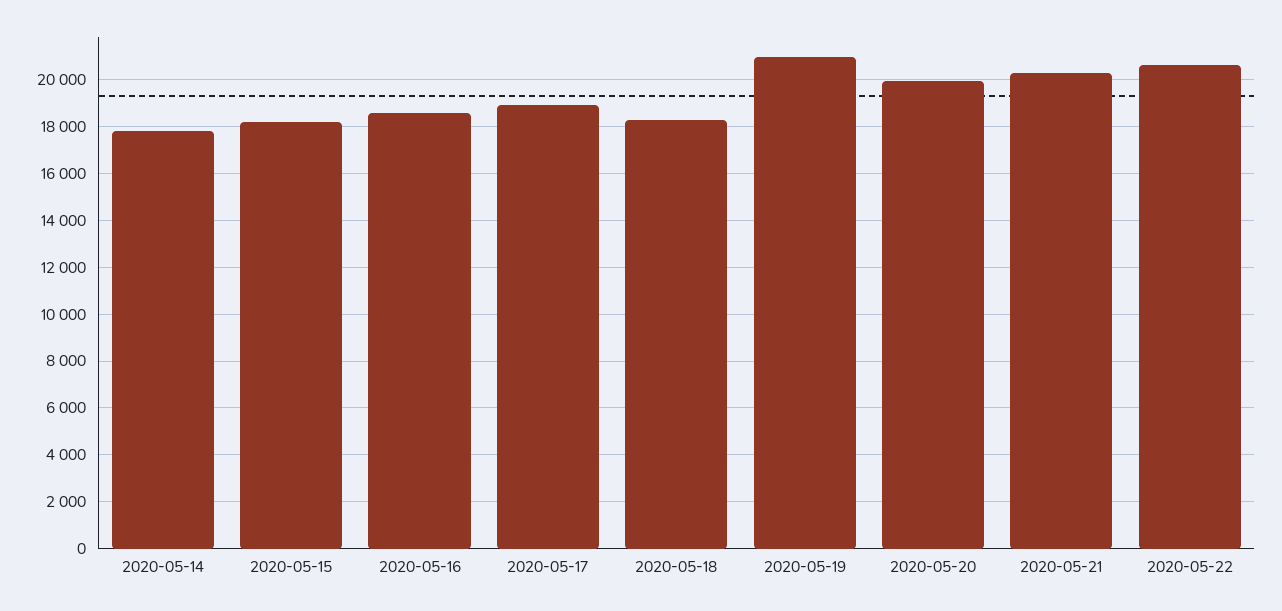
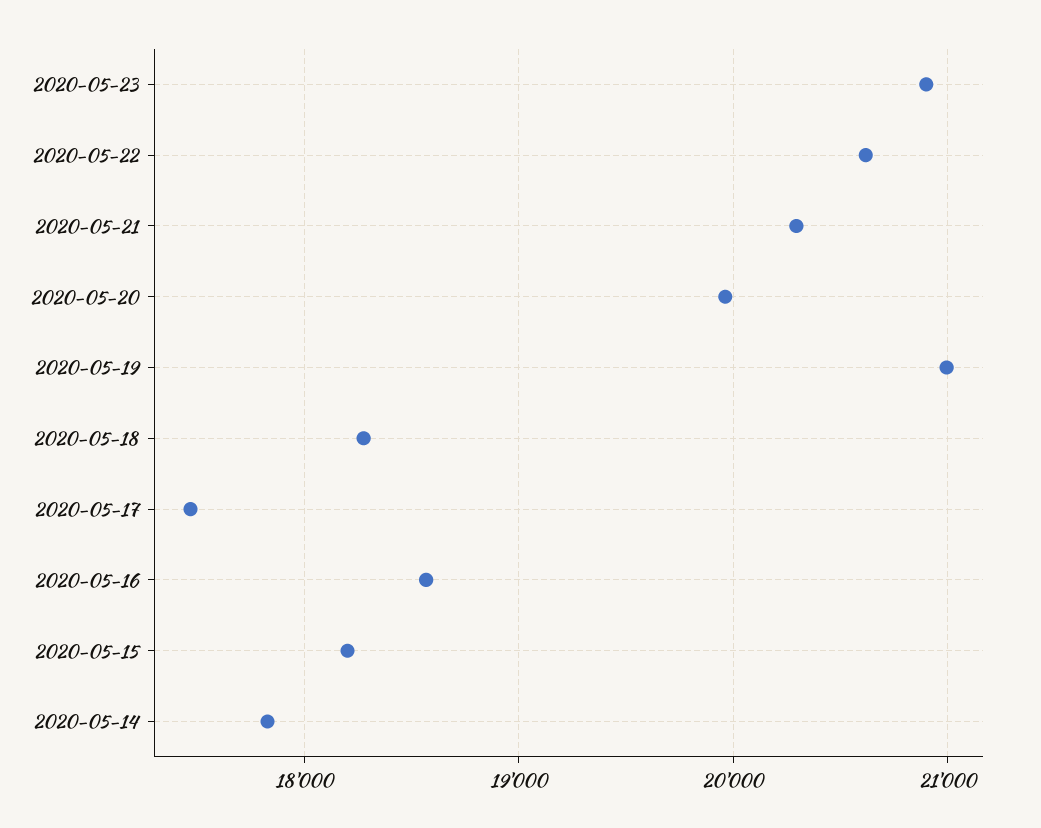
2020-05-17: 19000 -> 17500
2020-05-23: none -> 20900

